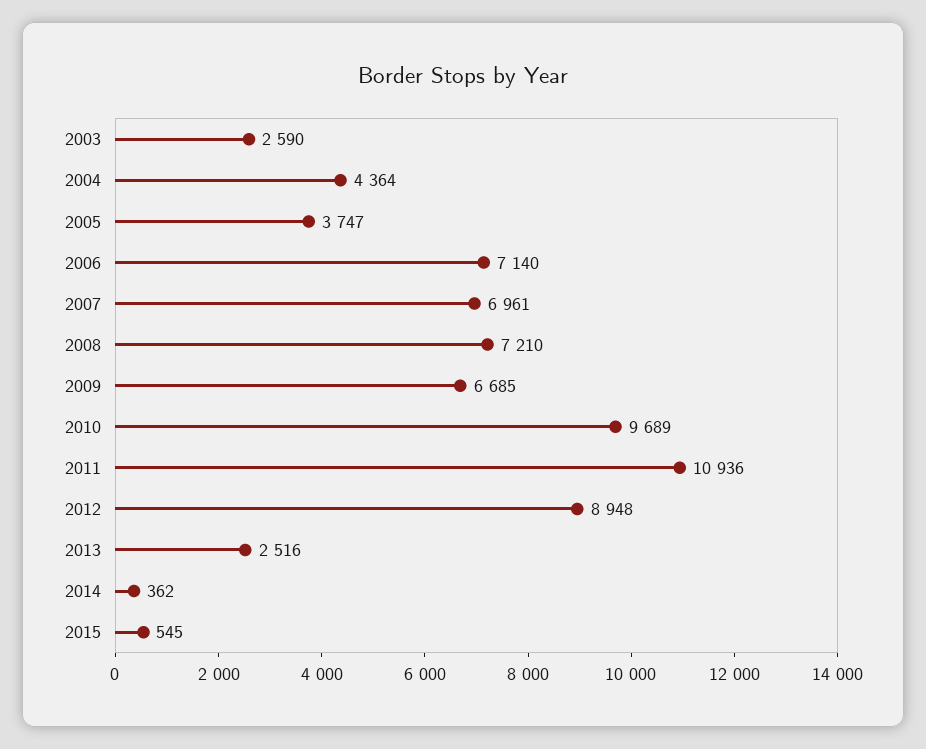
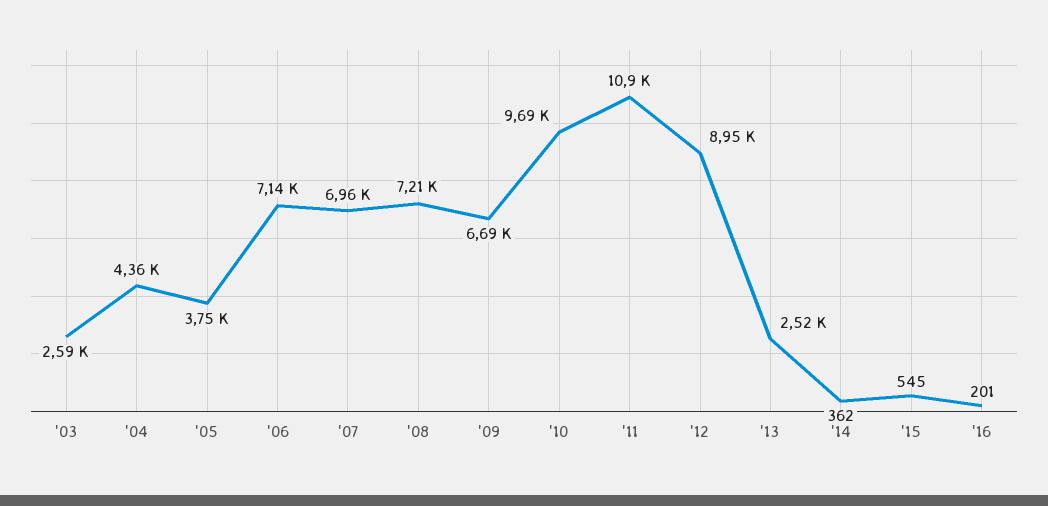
'16: none -> 201

